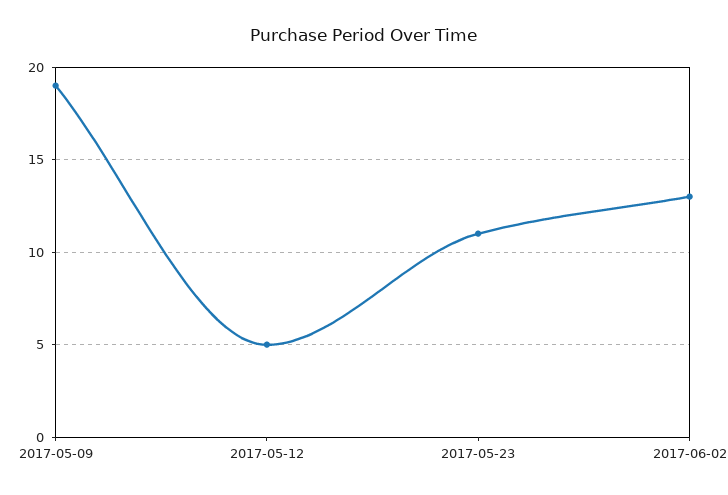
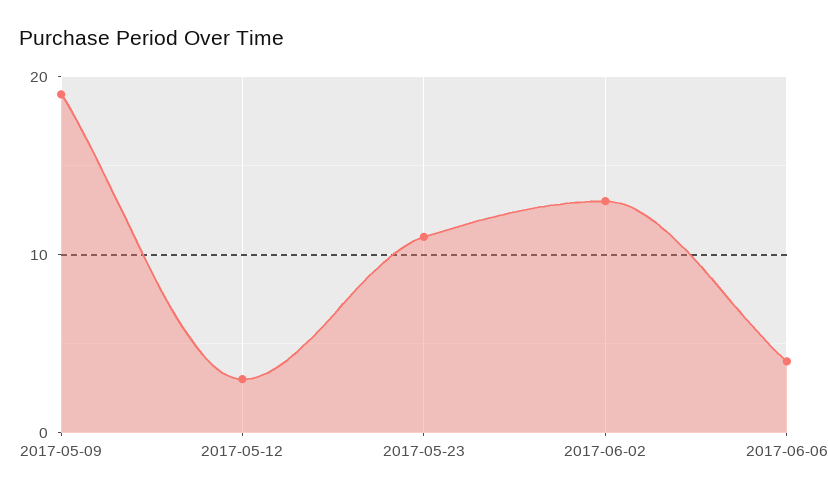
2017-05-12: 5 -> 3
2017-06-06: none -> 4

